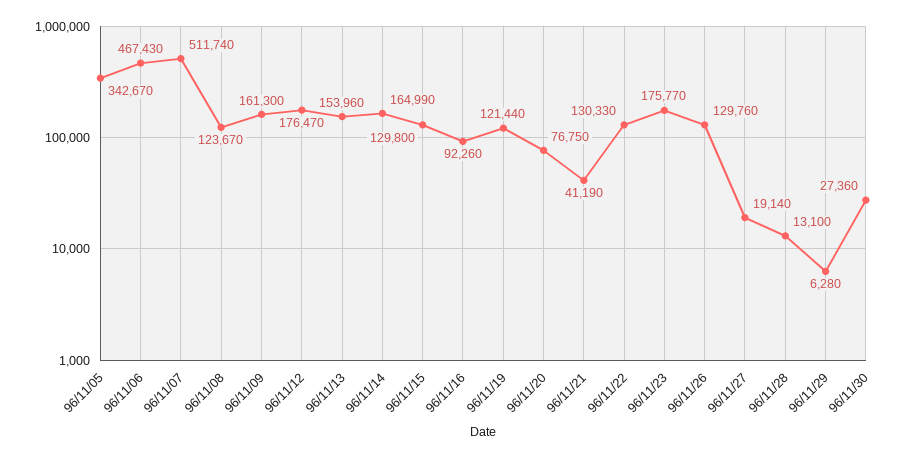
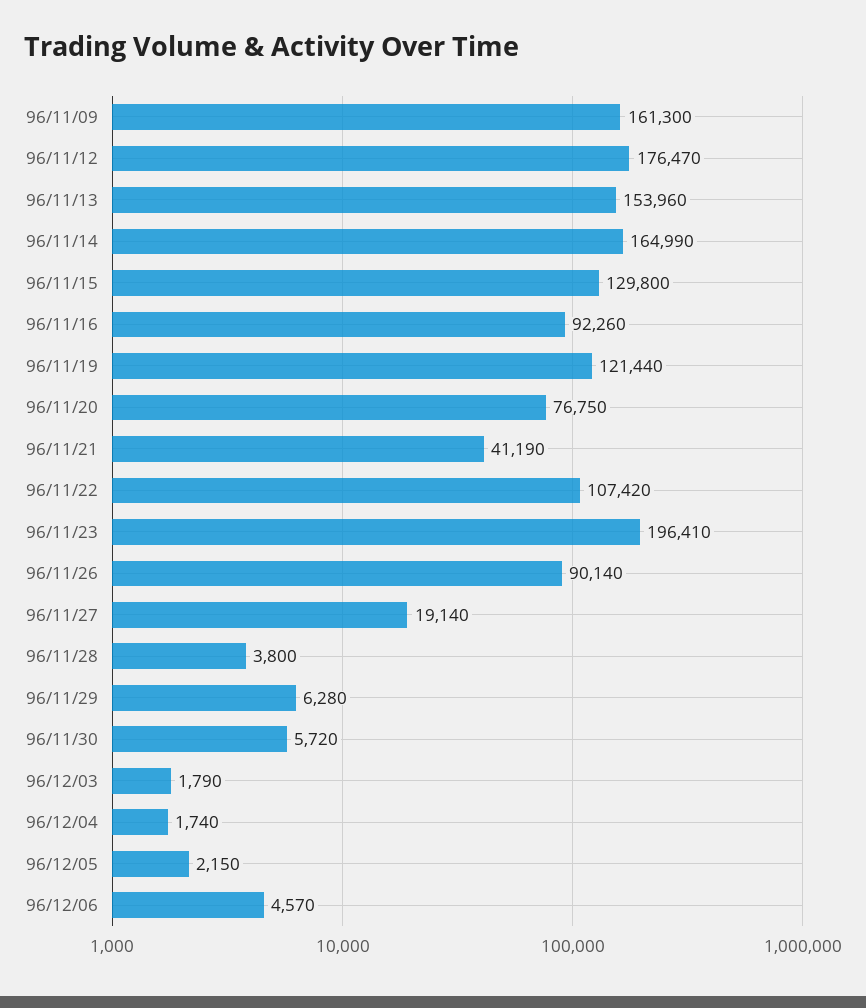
96/11/05: 342670 -> none
96/11/06: 467430 -> none
96/11/07: 511740 -> none
96/11/08: 123670 -> none
96/11/22: 130330 -> 107420
96/11/23: 175770 -> 196410
96/11/26: 129760 -> 90140
96/11/28: 13100 -> 3800
96/11/30: 27360 -> 5720
96/12/03: none -> 1790
96/12/04: none -> 1740
96/12/05: none -> 2150
96/12/06: none -> 4570

